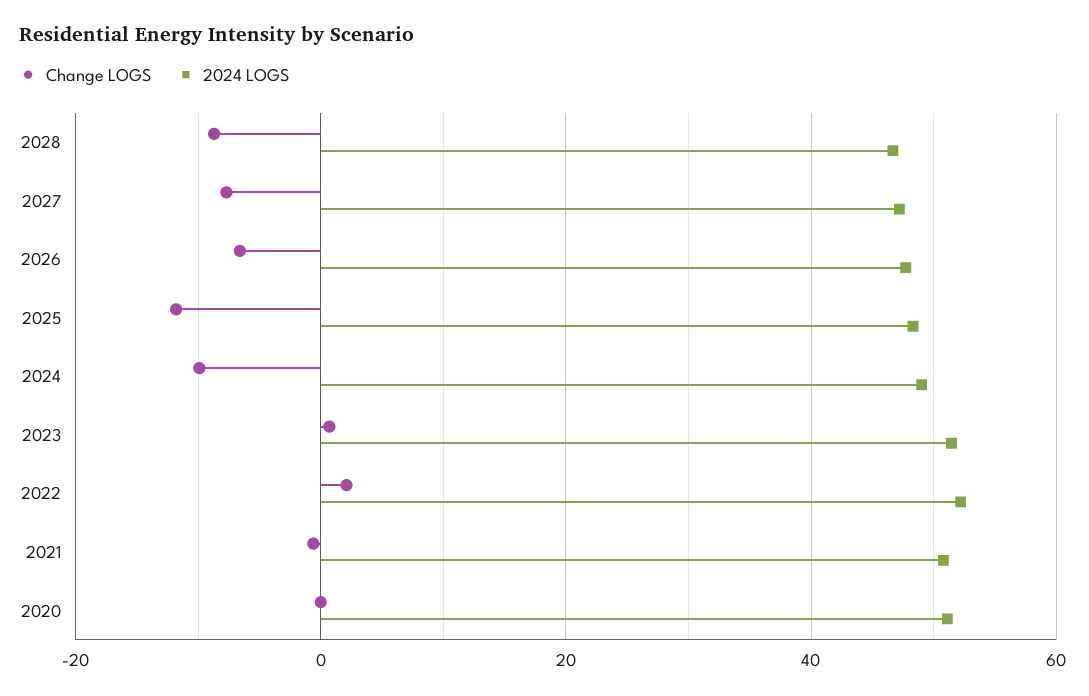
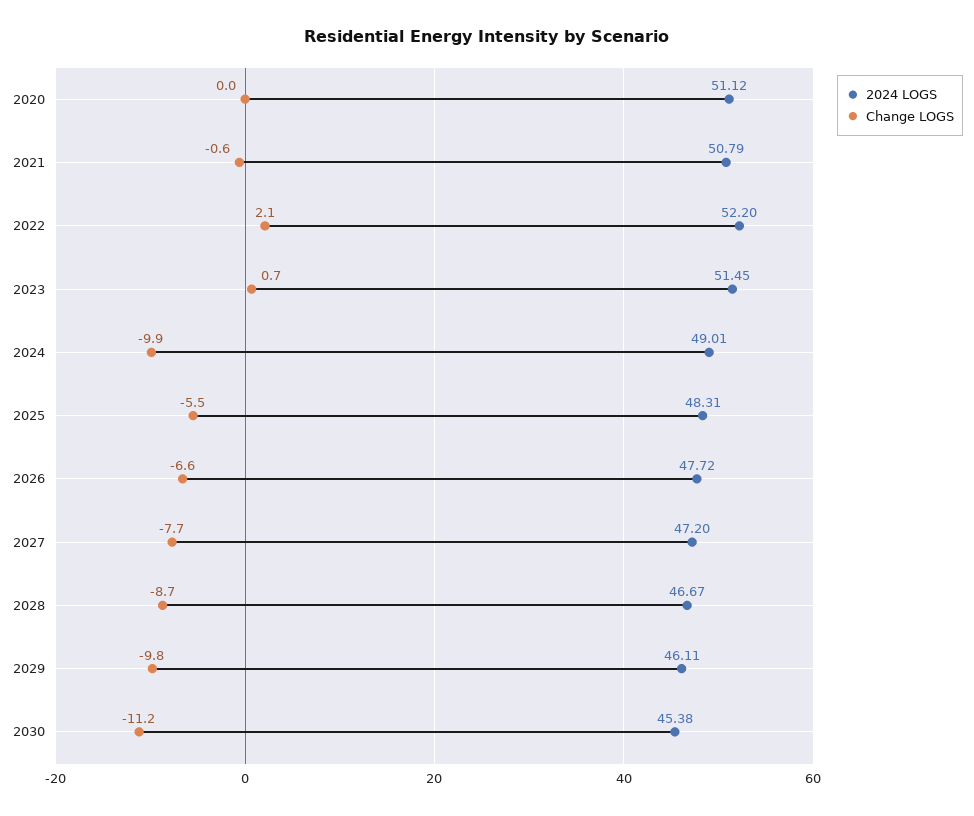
Change LOGS, 2025: -12 -> -5.5
2024 LOGS, 2029: none -> 46.11
Change LOGS, 2029: none -> -9.8
2024 LOGS, 2030: none -> 45.38
Change LOGS, 2030: none -> -11.2

